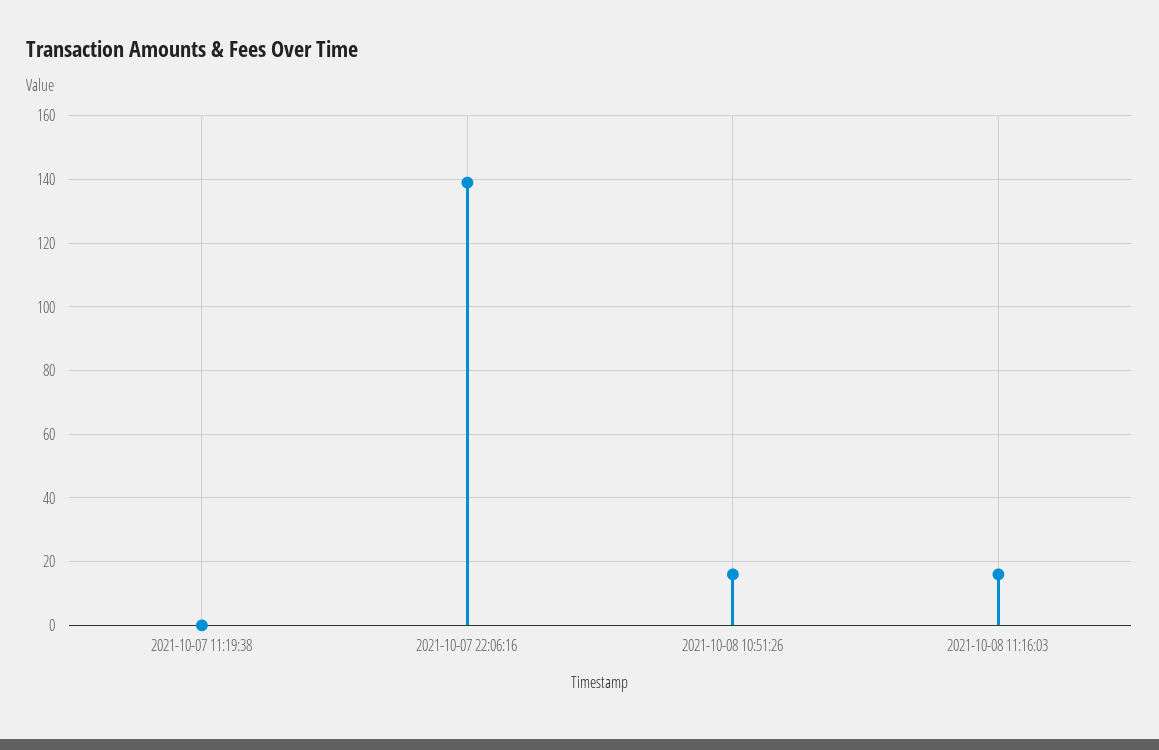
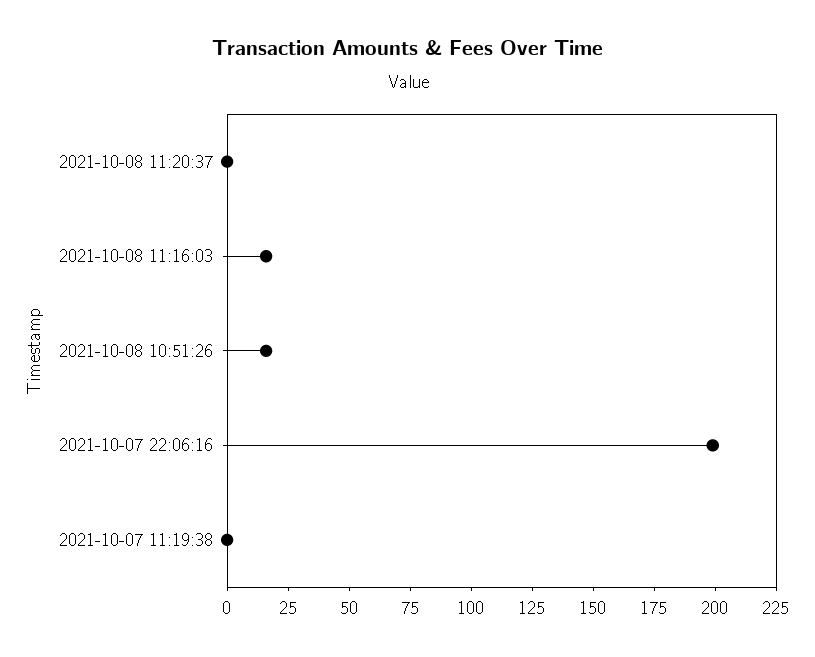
2021-10-07 22:06:16: 140 -> 200
2021-10-08 11:20:37: none -> 0

